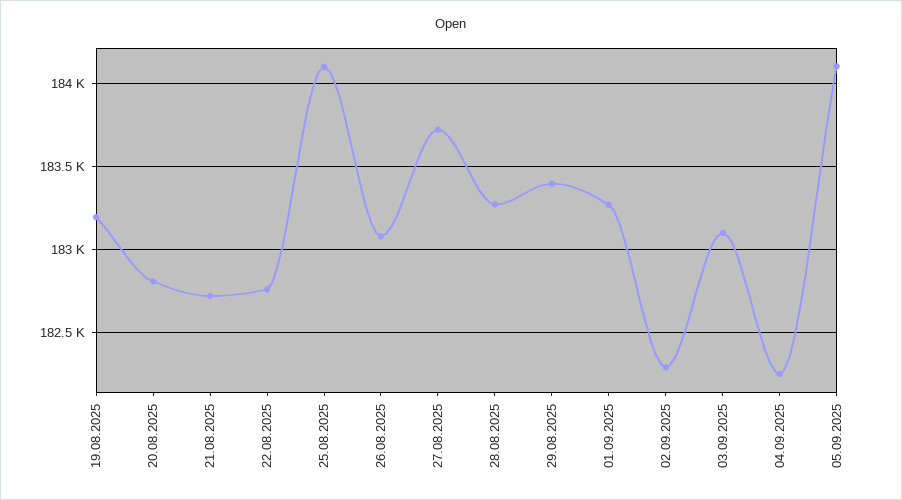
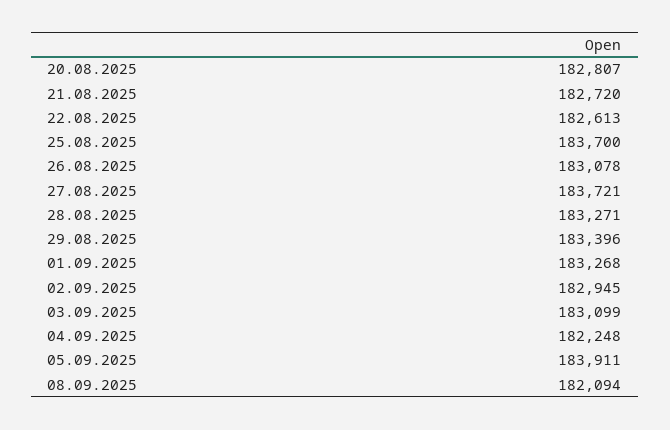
19.08.2025: 183200 -> none
22.08.2025: 182750 -> 182613
25.08.2025: 184100 -> 183700
02.09.2025: 182300 -> 182945
05.09.2025: 184100 -> 183911
08.09.2025: none -> 182094

